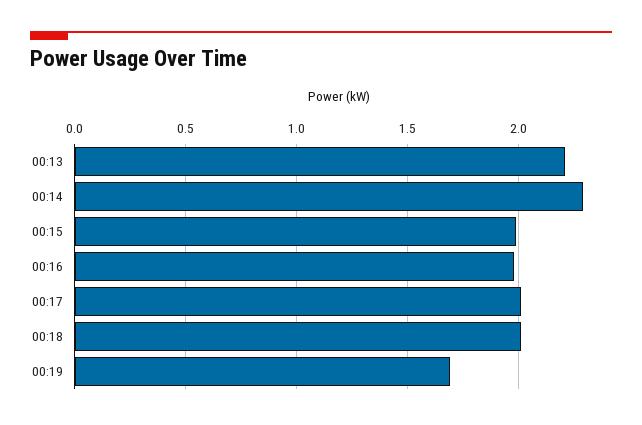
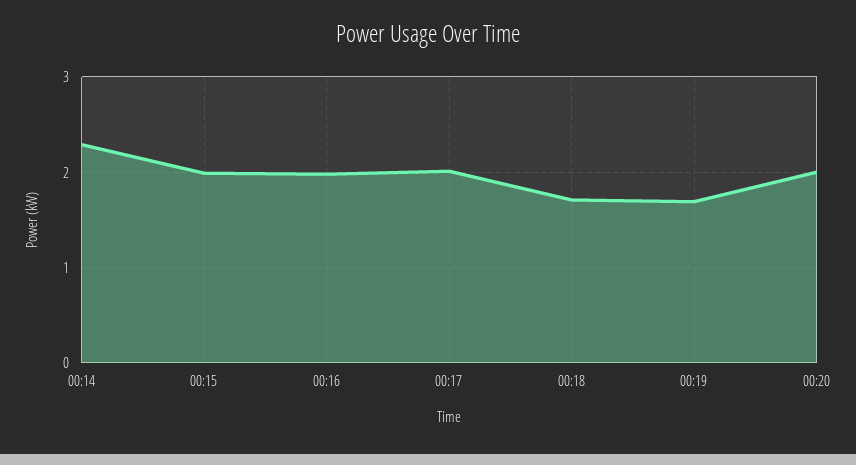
00:13: 2.2 -> none
00:18: 2 -> 1.7
00:20: none -> 2

